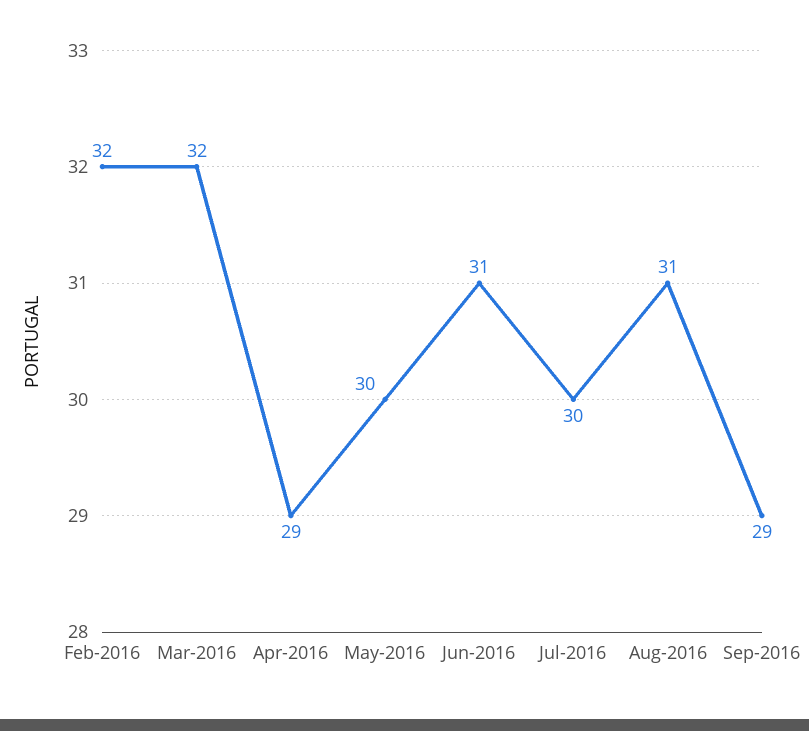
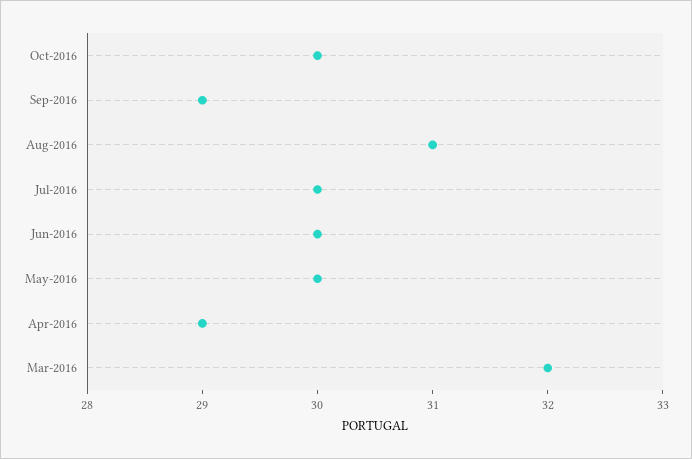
Feb-2016: 32 -> none
Jun-2016: 31 -> 30
Oct-2016: none -> 30

